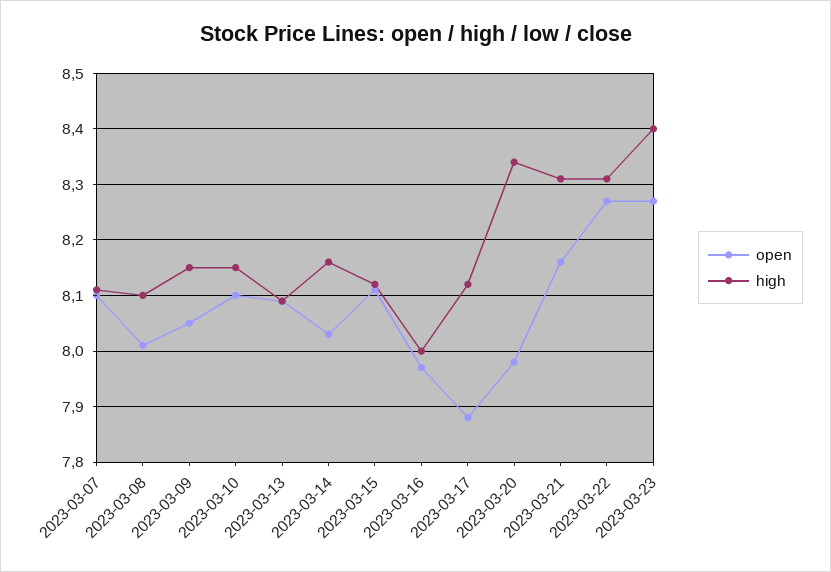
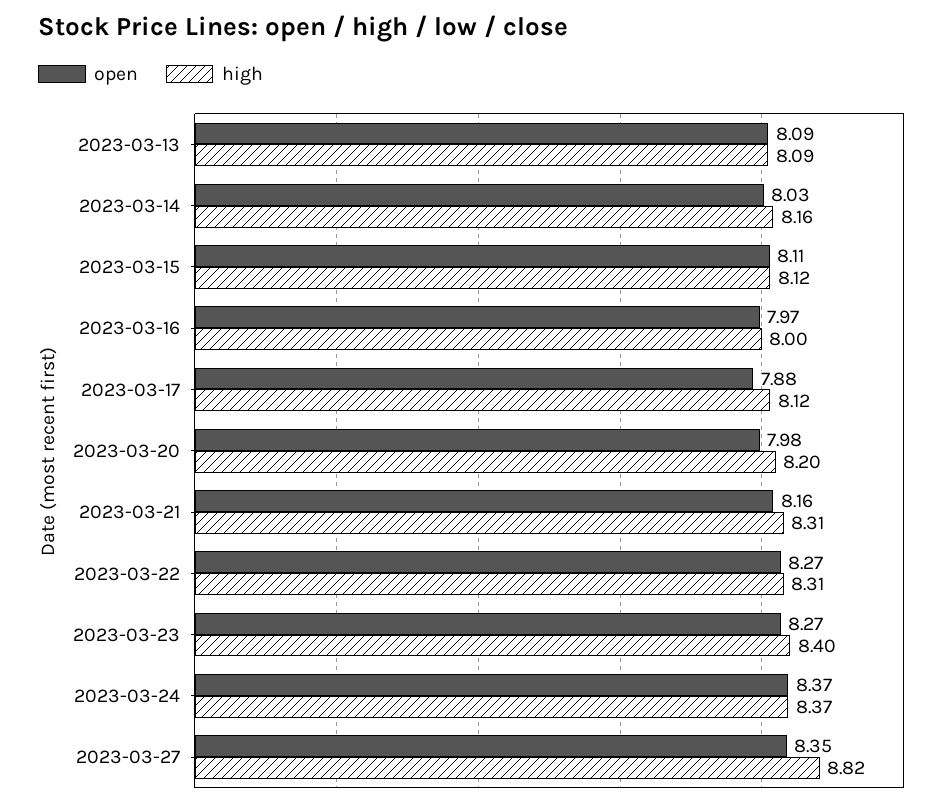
open, 2023-03-07: 8.1 -> none
high, 2023-03-07: 8.1 -> none
open, 2023-03-08: 8 -> none
high, 2023-03-08: 8.1 -> none
open, 2023-03-09: 8.05 -> none
high, 2023-03-09: 8.15 -> none
open, 2023-03-10: 8.1 -> none
high, 2023-03-10: 8.15 -> none
high, 2023-03-20: 8.35 -> 8.2
open, 2023-03-24: none -> 8.37
high, 2023-03-24: none -> 8.37
open, 2023-03-27: none -> 8.35
high, 2023-03-27: none -> 8.82

